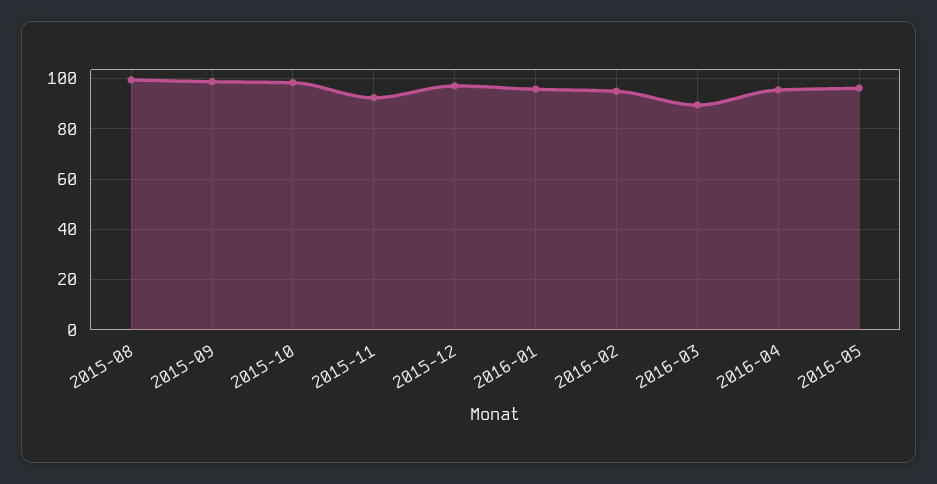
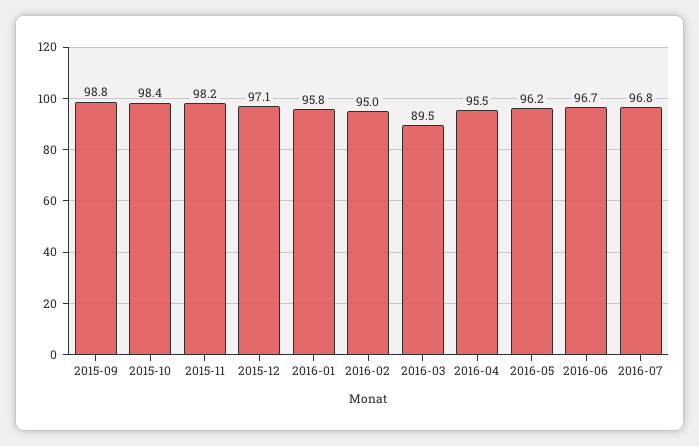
2015-08: 100 -> none
2015-11: 92.5 -> 98.2
2016-06: none -> 96.7
2016-07: none -> 96.8

